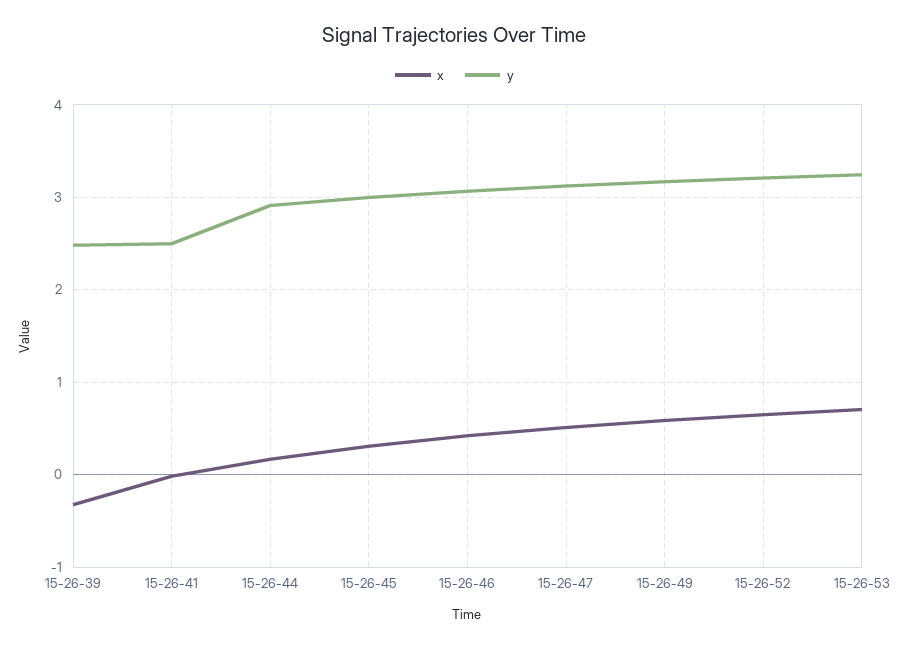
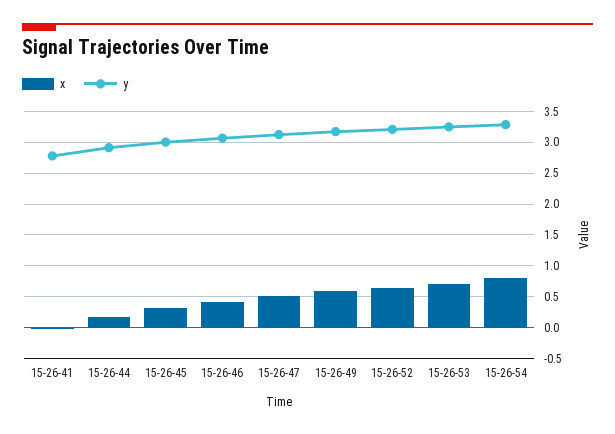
x, 15-26-39: -0.3 -> none
y, 15-26-39: 2.5 -> none
y, 15-26-41: 2.5 -> 2.8
x, 15-26-54: none -> 0.8
y, 15-26-54: none -> 3.3

